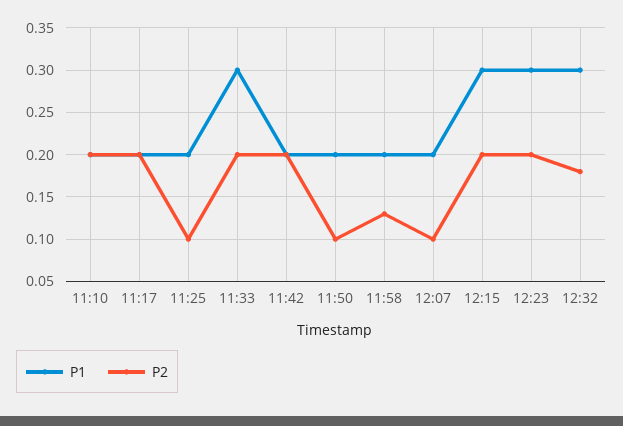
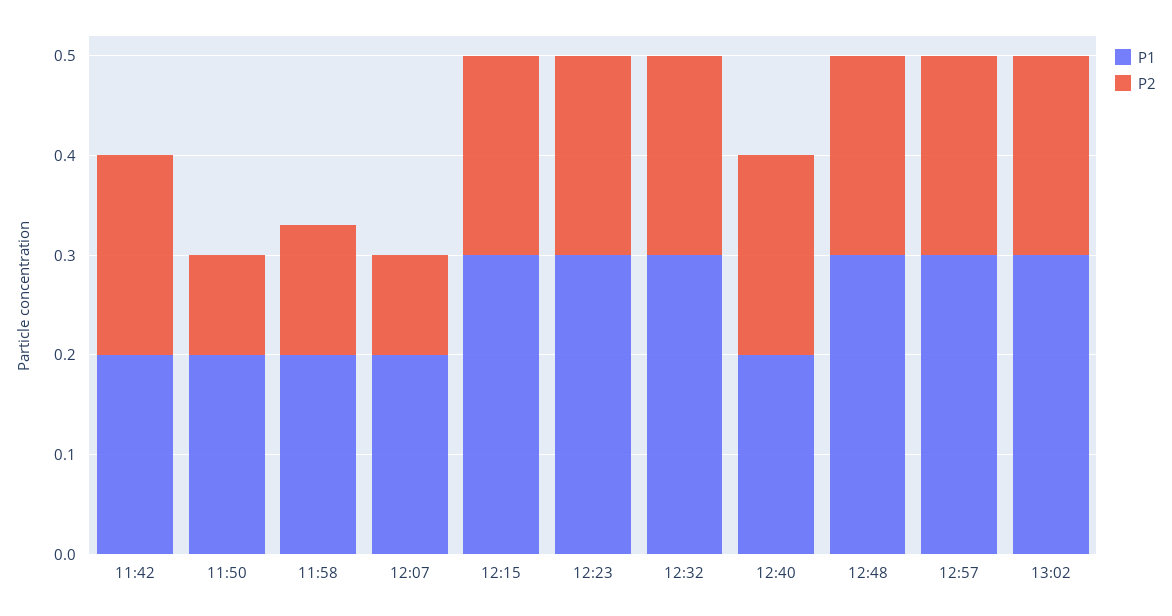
P1, 11:10: 0.2 -> none
P2, 11:10: 0.2 -> none
P1, 11:17: 0.2 -> none
P2, 11:17: 0.2 -> none
P1, 11:25: 0.2 -> none
P2, 11:25: 0.1 -> none
P1, 11:33: 0.3 -> none
P2, 11:33: 0.2 -> none
P2, 12:32: 0.18 -> 0.2
P1, 12:40: none -> 0.2
P2, 12:40: none -> 0.2
P1, 12:48: none -> 0.3
P2, 12:48: none -> 0.2
P1, 12:57: none -> 0.3
P2, 12:57: none -> 0.2
P1, 13:02: none -> 0.3
P2, 13:02: none -> 0.2

